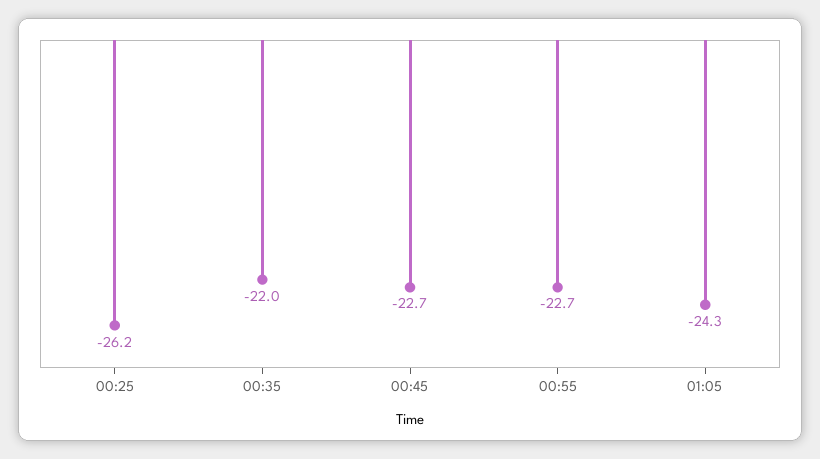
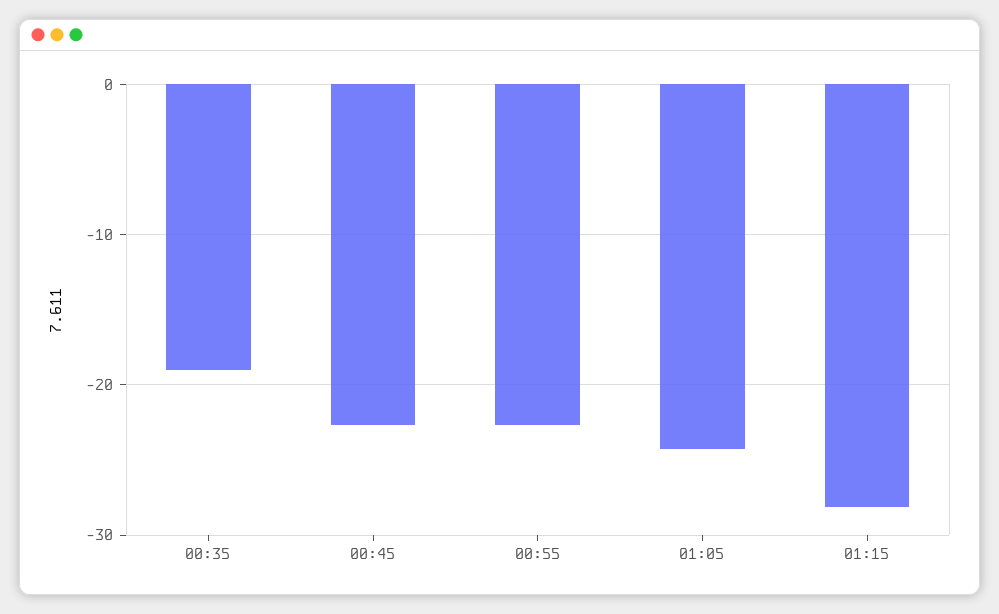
00:25: -26.2 -> none
00:35: -22 -> -19
01:15: none -> -28

